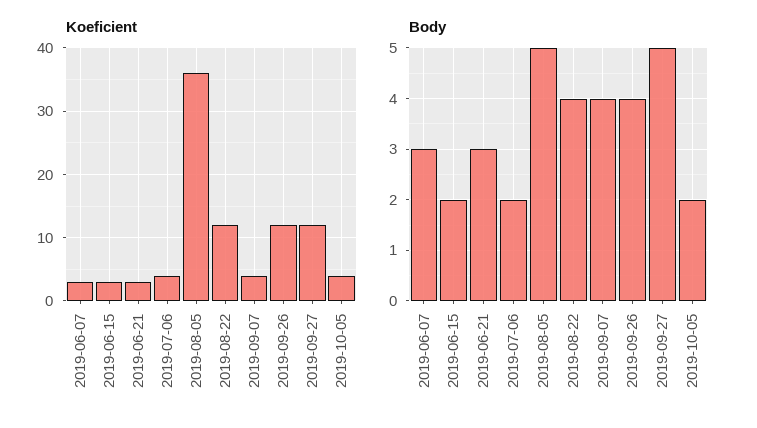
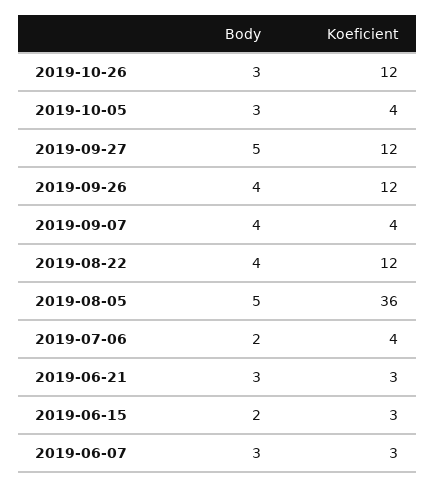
Body, 2019-10-05: 2 -> 3
Body, 2019-10-26: none -> 3
Koeficient, 2019-10-26: none -> 12

